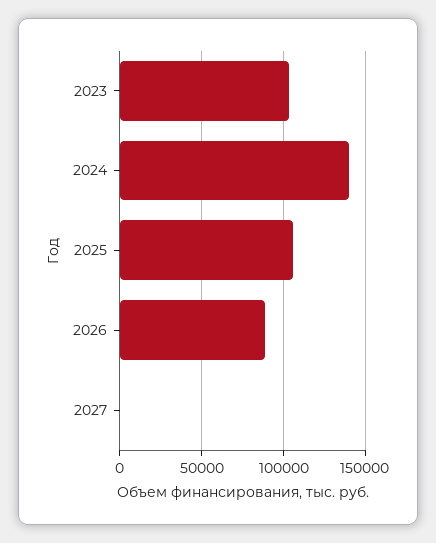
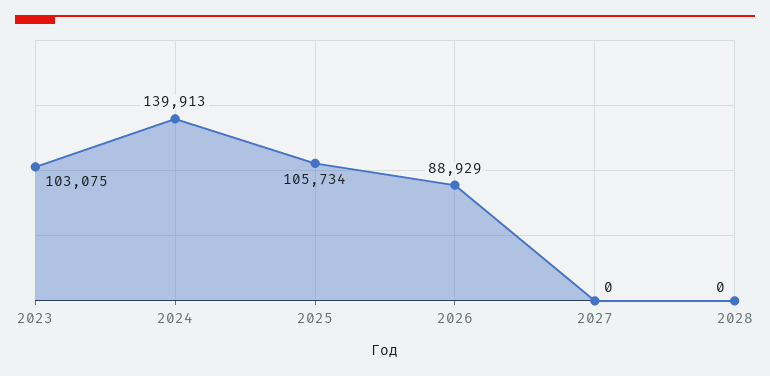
2028: none -> 0

